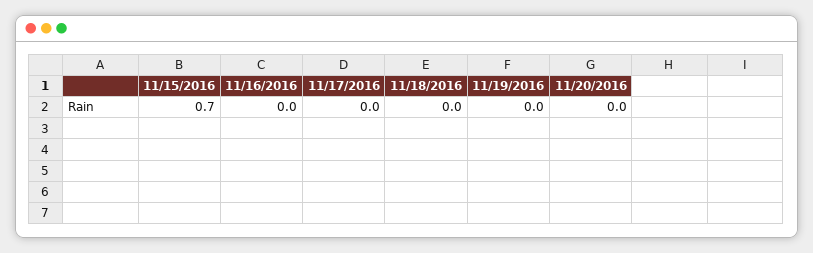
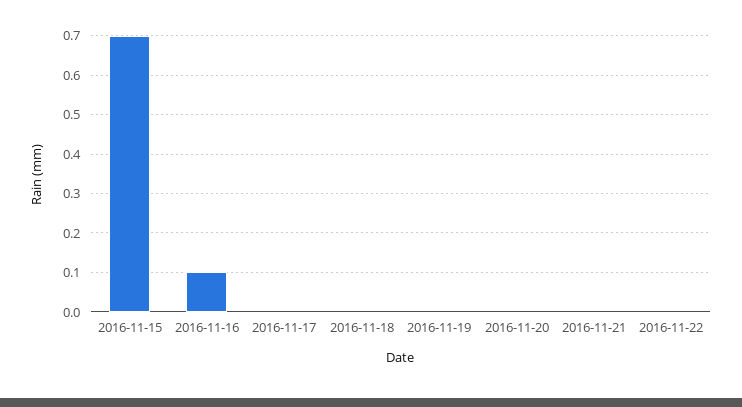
11/16/2016: 0 -> 0.1
2016-11-21: none -> 0
2016-11-22: none -> 0

